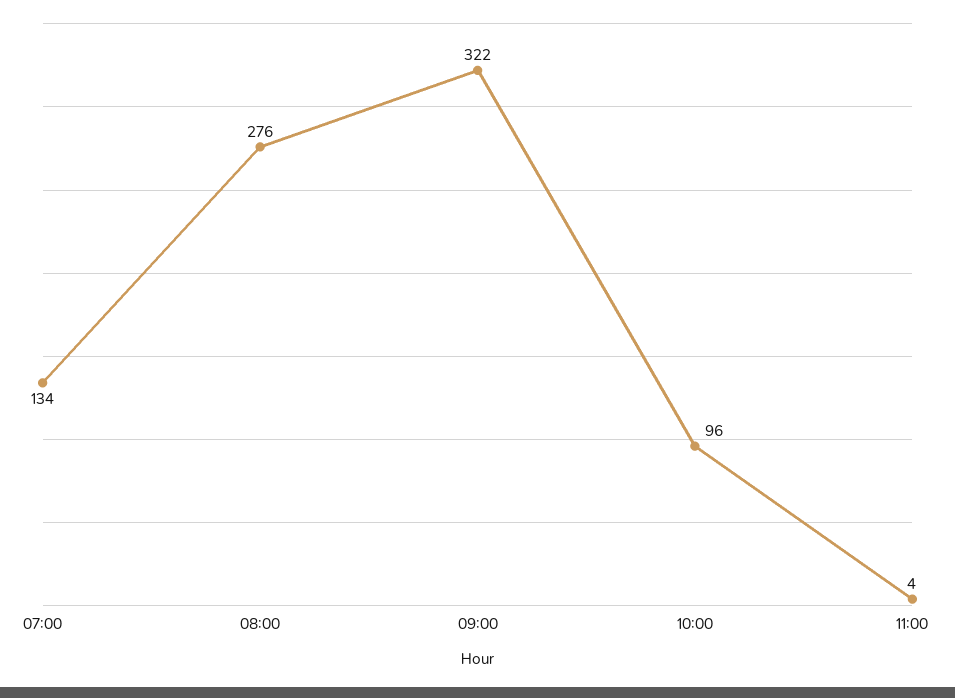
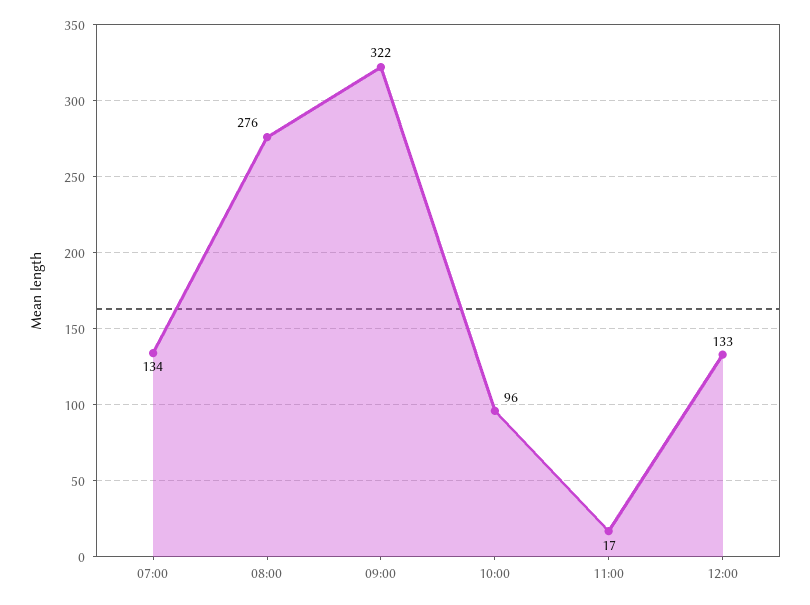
11:00: 4 -> 17
12:00: none -> 133

